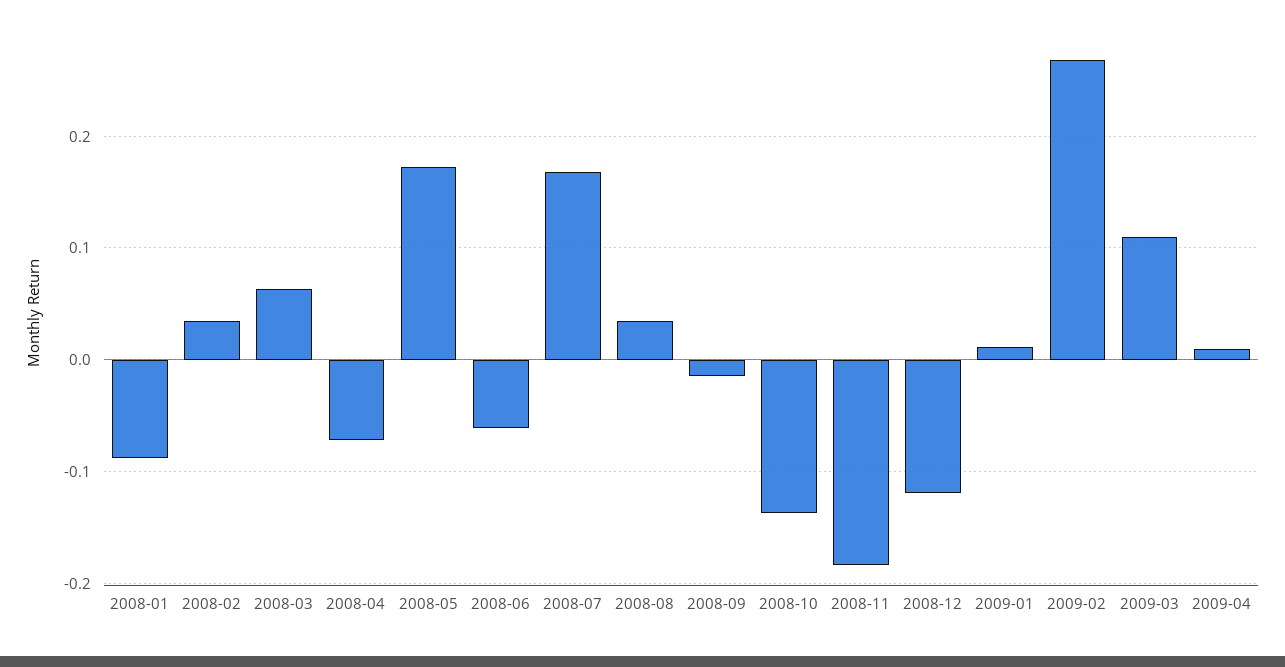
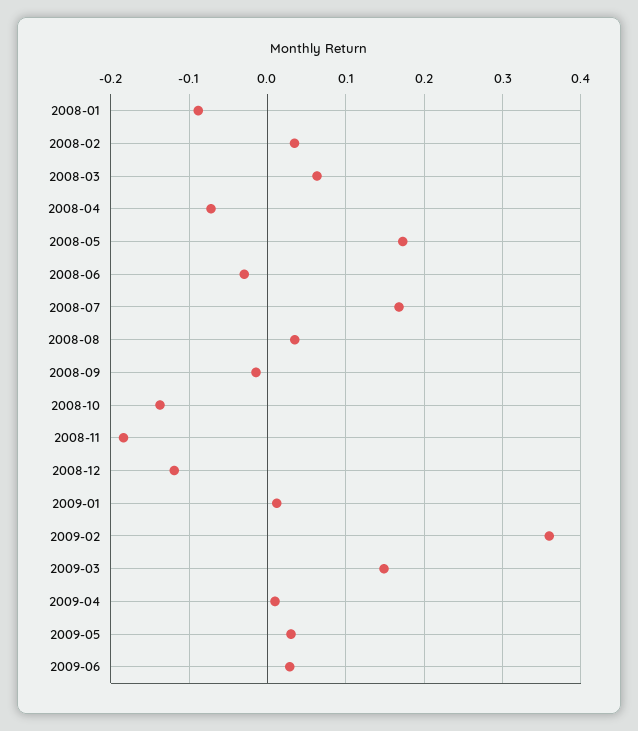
2008-06: -0.06 -> -0.03
2009-02: 0.27 -> 0.36
2009-03: 0.11 -> 0.15
2009-05: none -> 0.03
2009-06: none -> 0.03

